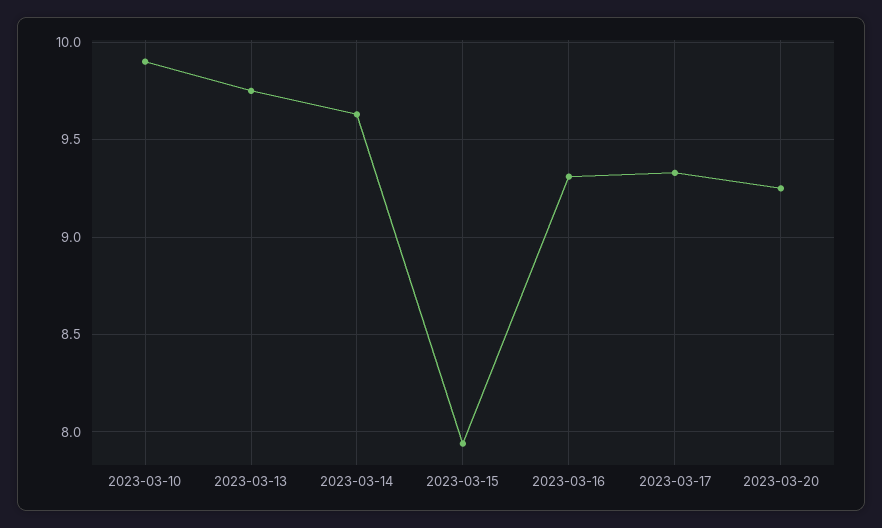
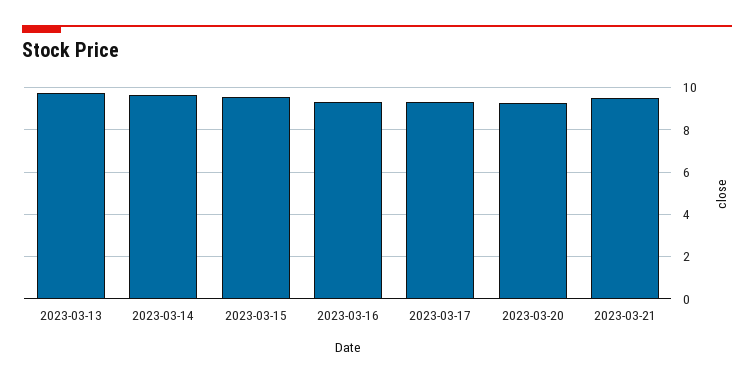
2023-03-10: 9.9 -> none
2023-03-15: 7.95 -> 9.5
2023-03-21: none -> 9.5

